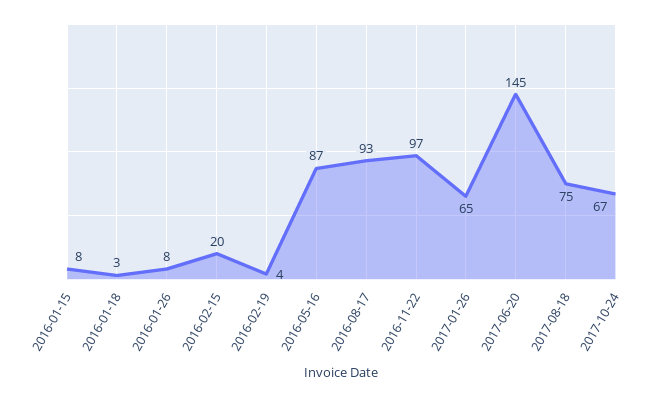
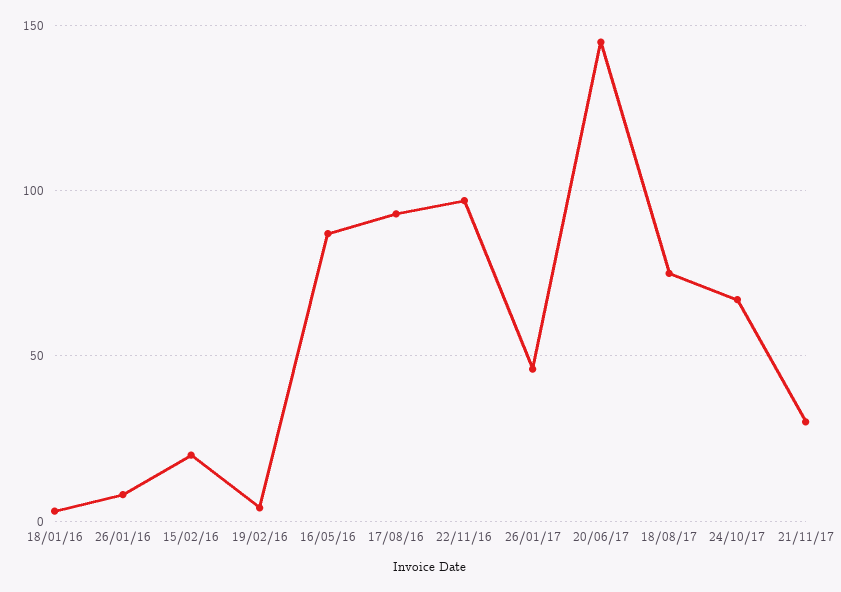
2016-01-15: 8 -> none
2017-01-26: 65 -> 45
21/11/17: none -> 30

